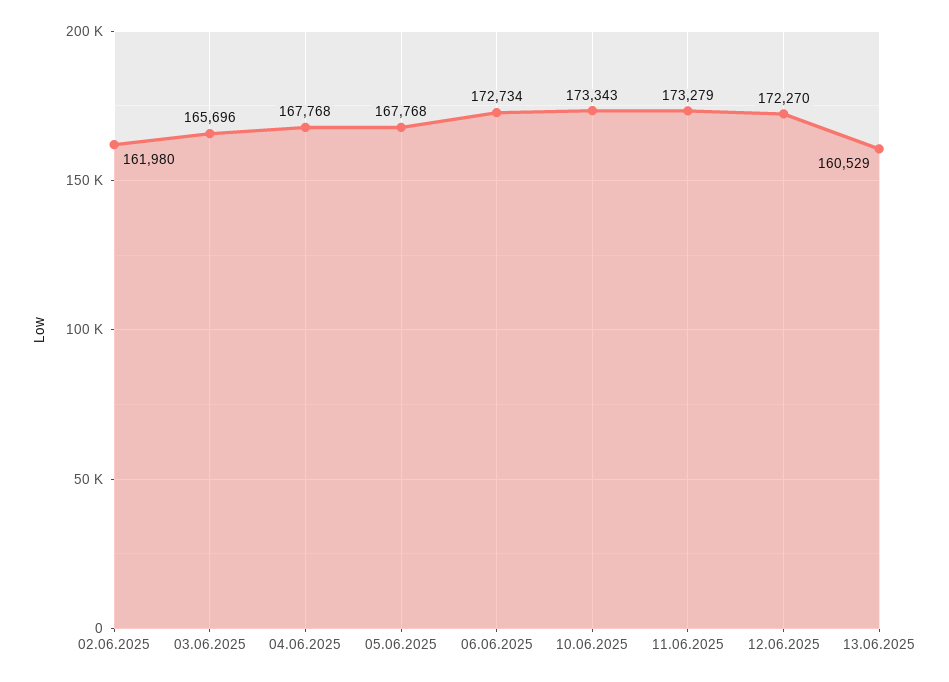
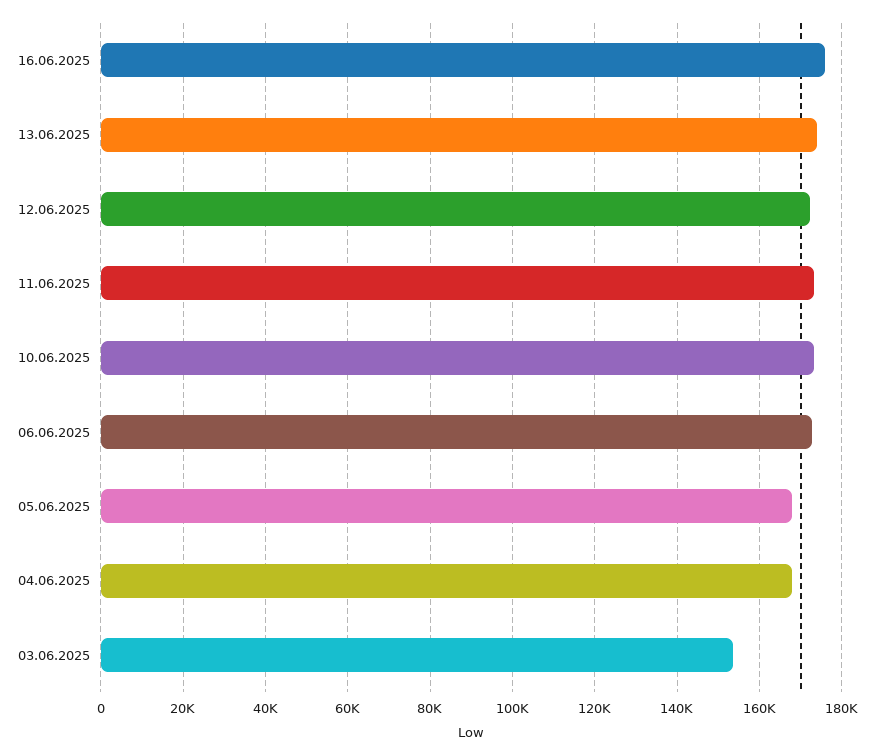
02.06.2025: 161980 -> none
03.06.2025: 165696 -> 154000
13.06.2025: 160529 -> 174000
16.06.2025: none -> 176000

